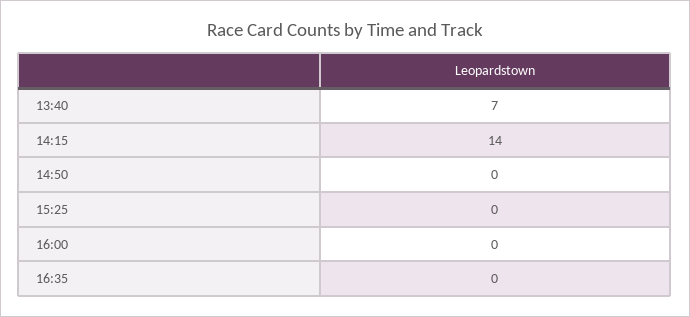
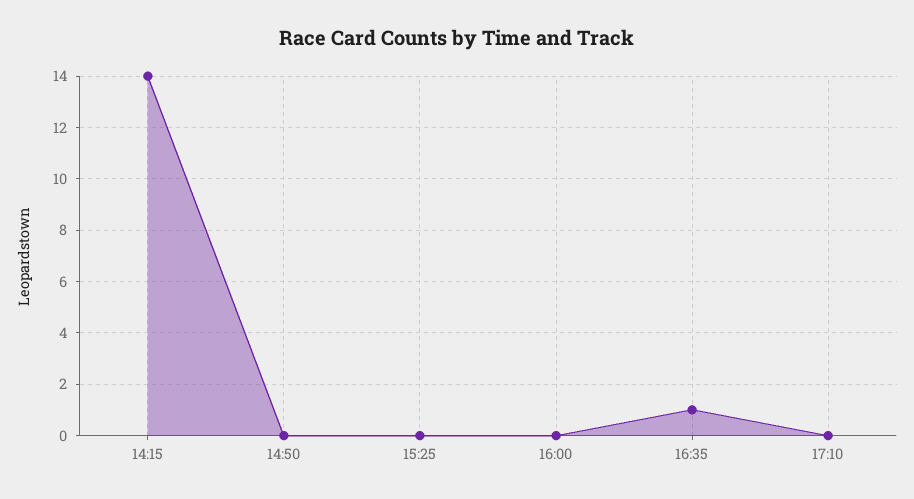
13:40: 7 -> none
16:35: 0 -> 1
17:10: none -> 0

